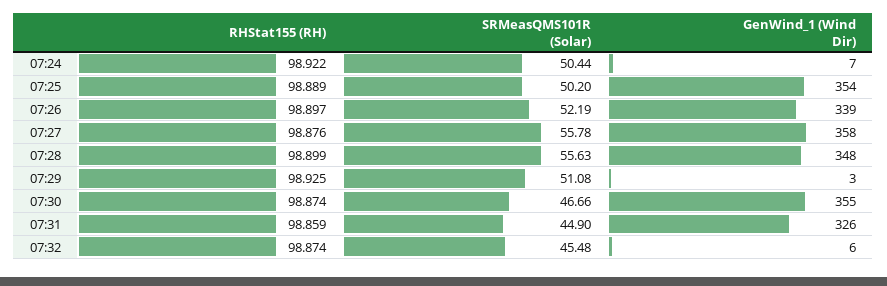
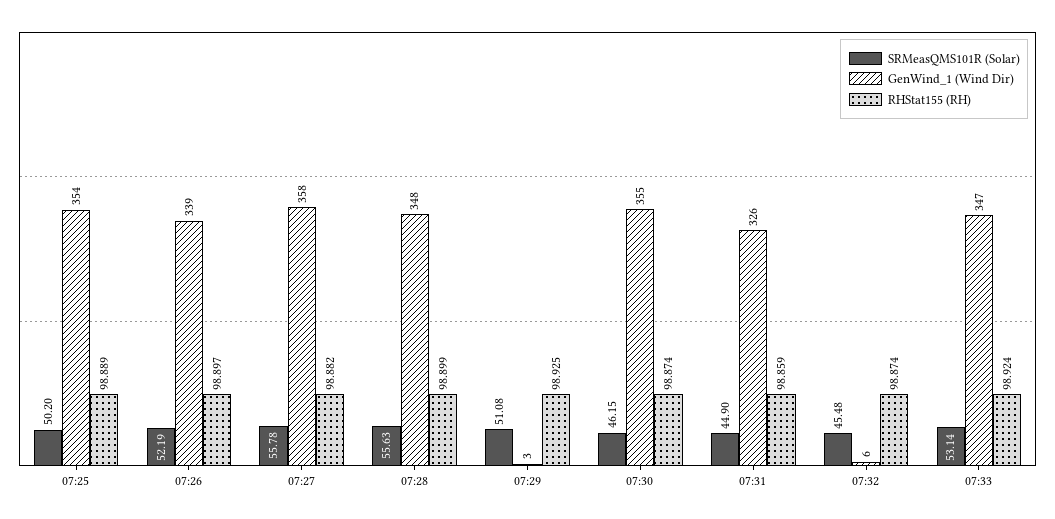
RHStat155 (RH), 07:24: 98.922 -> none
SRMeasQMS101R (Solar), 07:24: 50.44 -> none
GenWind_1 (Wind Dir), 07:24: 7 -> none
RHStat155 (RH), 07:27: 98.876 -> 98.882
SRMeasQMS101R (Solar), 07:30: 46.66 -> 46.15
SRMeasQMS101R (Solar), 07:33: none -> 53.14
GenWind_1 (Wind Dir), 07:33: none -> 347
RHStat155 (RH), 07:33: none -> 98.924

